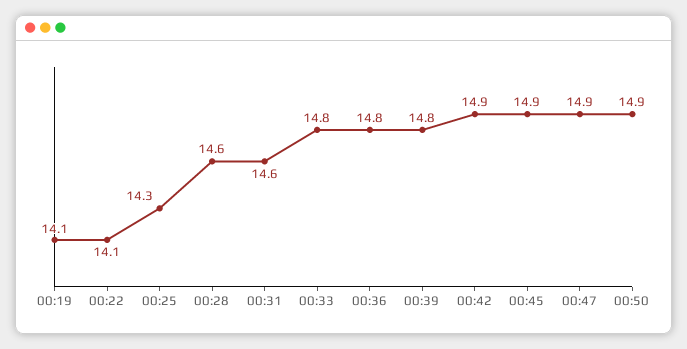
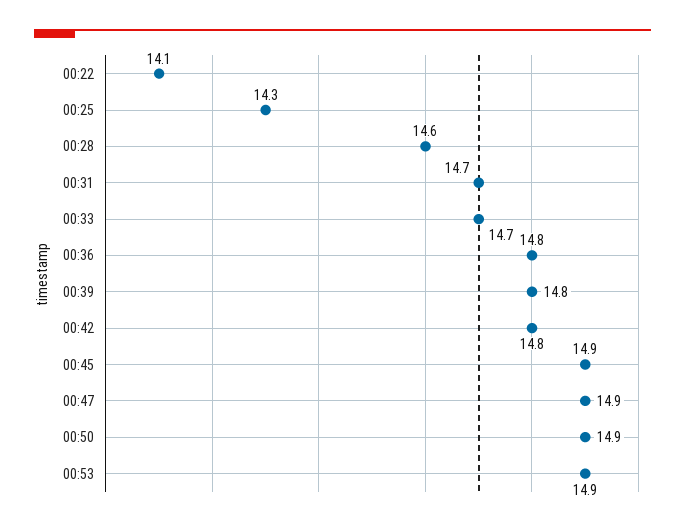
00:19: 14.1 -> none
00:31: 14.6 -> 14.7
00:33: 14.8 -> 14.7
00:42: 14.9 -> 14.8
00:53: none -> 14.9

